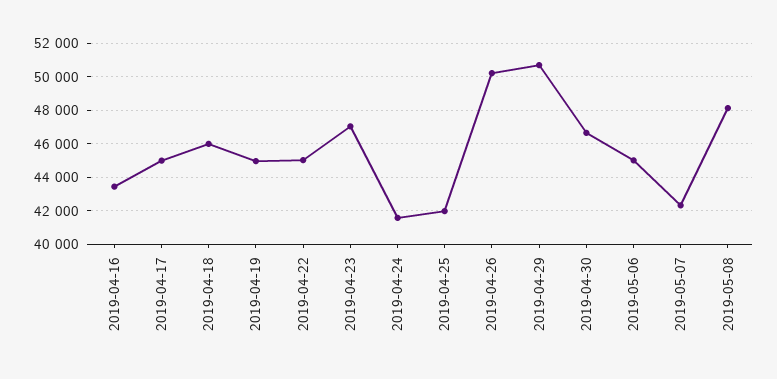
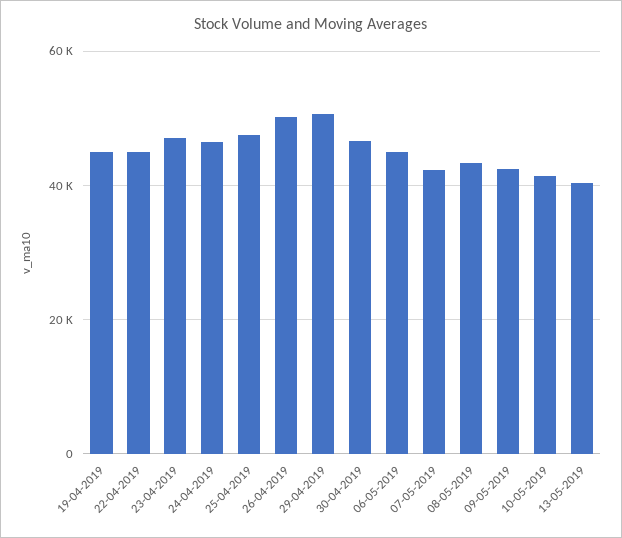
2019-04-16: 43500 -> none
2019-04-17: 45000 -> none
2019-04-18: 46000 -> none
2019-04-24: 41500 -> 46000
2019-04-25: 42000 -> 48000
2019-05-08: 48000 -> 44000
09-05-2019: none -> 42000
10-05-2019: none -> 42000
13-05-2019: none -> 40000

